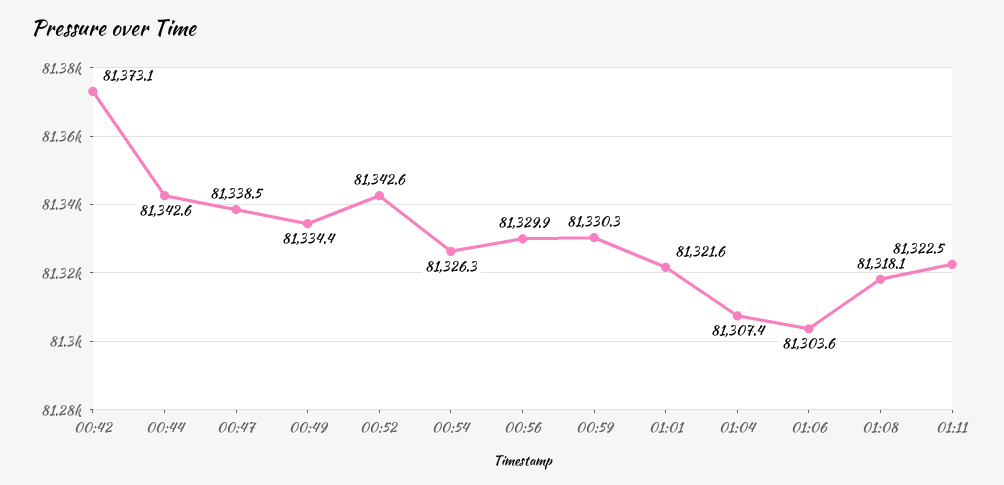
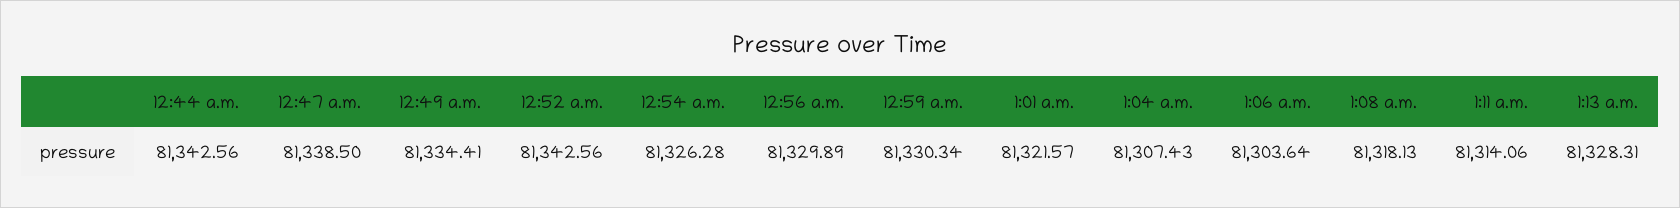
00:42: 81373.1 -> none
01:11: 81322.5 -> 81314.06
1:13 a.m.: none -> 81328.31

